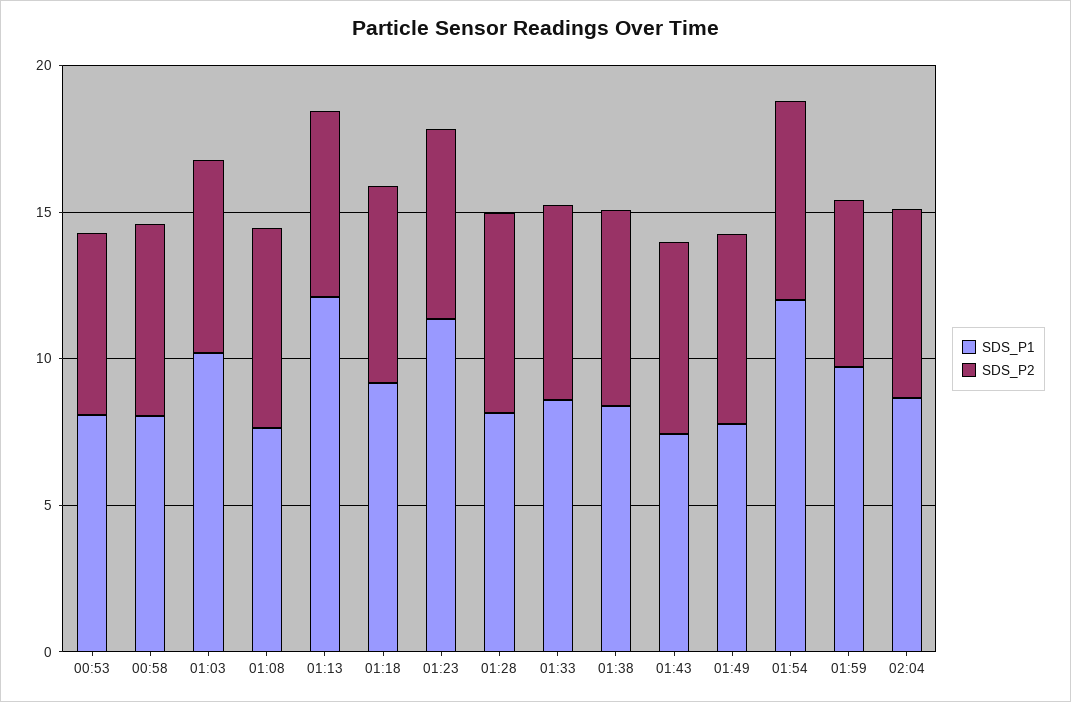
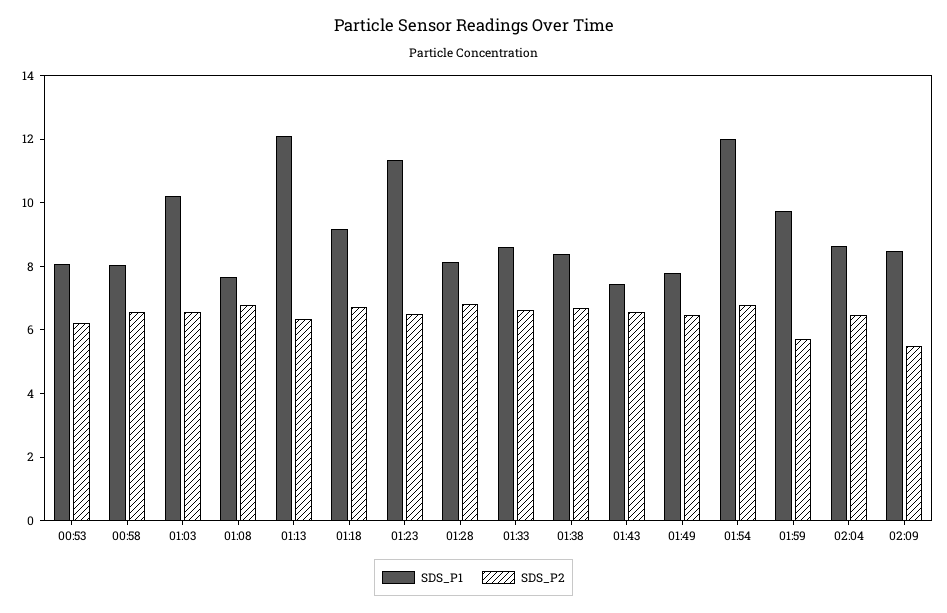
SDS_P1, 02:09: none -> 8.5
SDS_P2, 02:09: none -> 5.5

